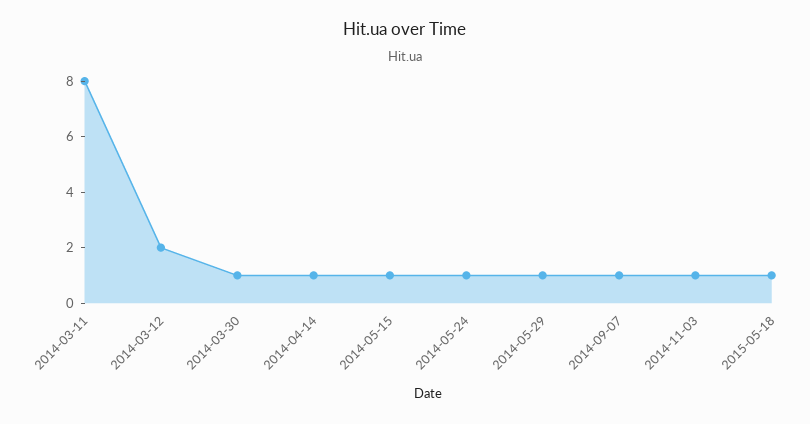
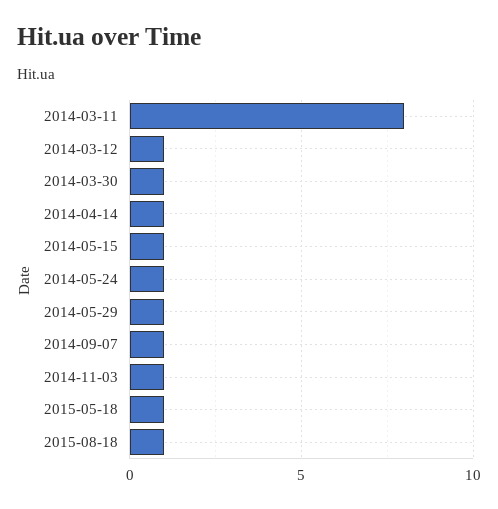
2014-03-12: 2 -> 1
2015-08-18: none -> 1

